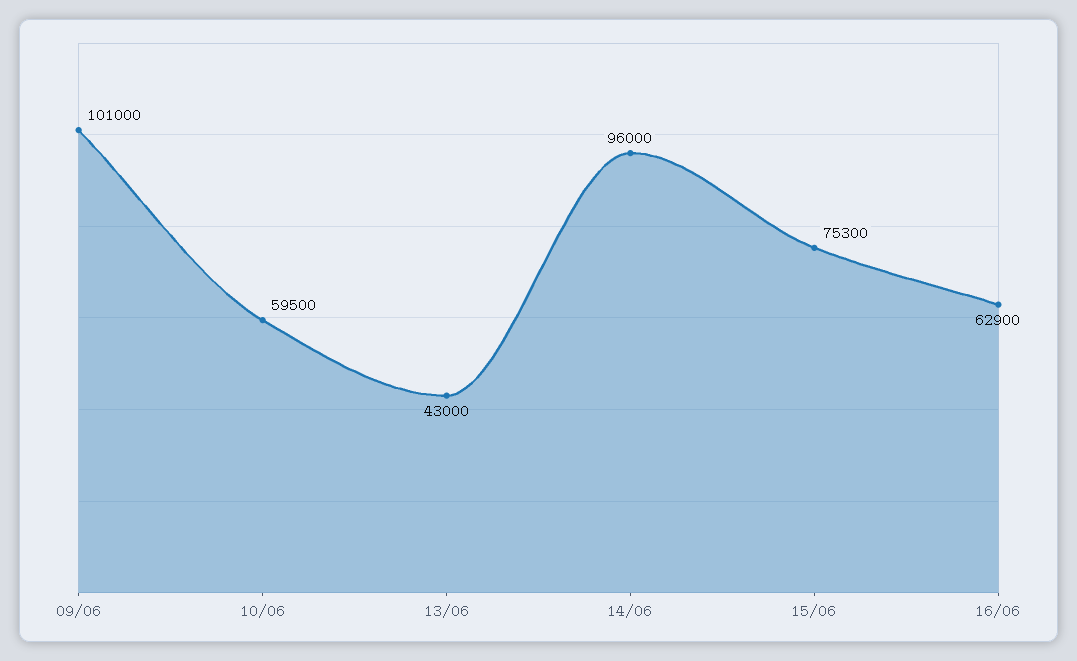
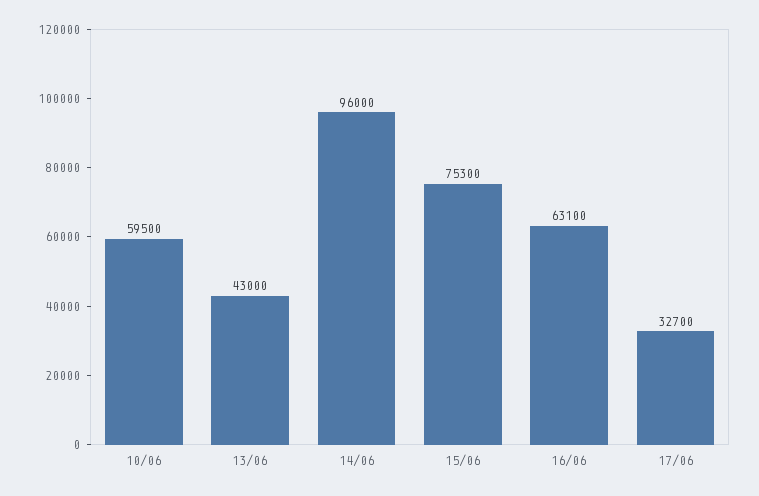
09/06: 101000 -> none
16/06: 62900 -> 63100
17/06: none -> 32700

